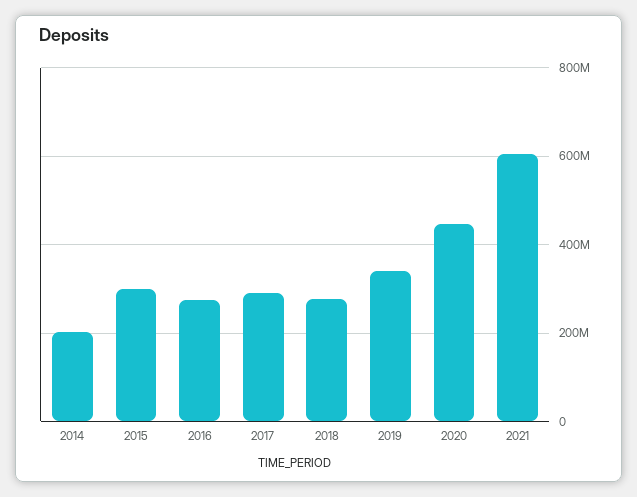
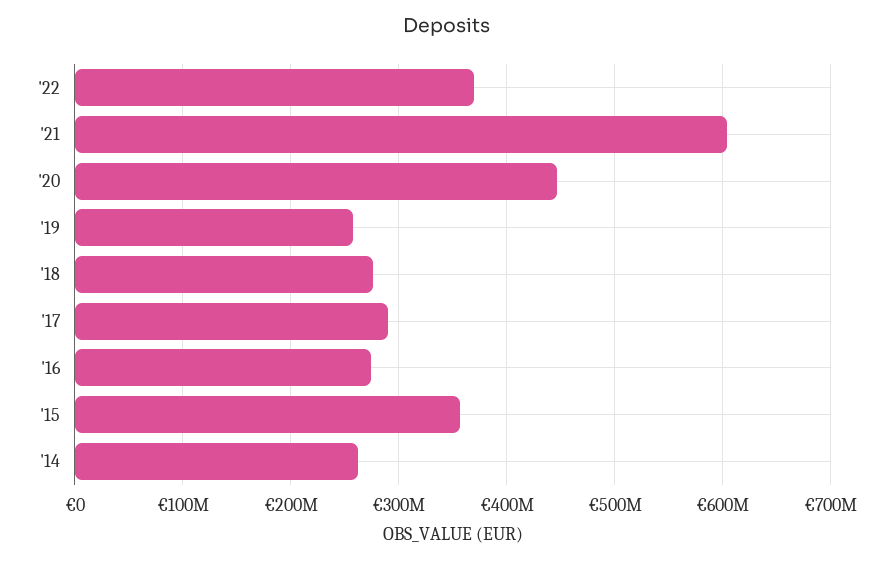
2014: 200000000 -> 260000000
2015: 300000000 -> 360000000
2019: 340000000 -> 260000000
'22: none -> 370000000

